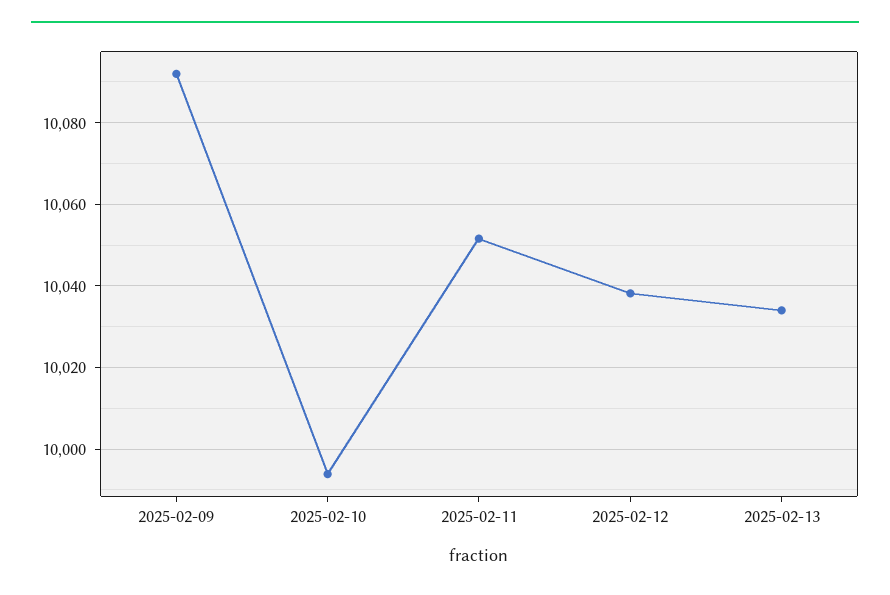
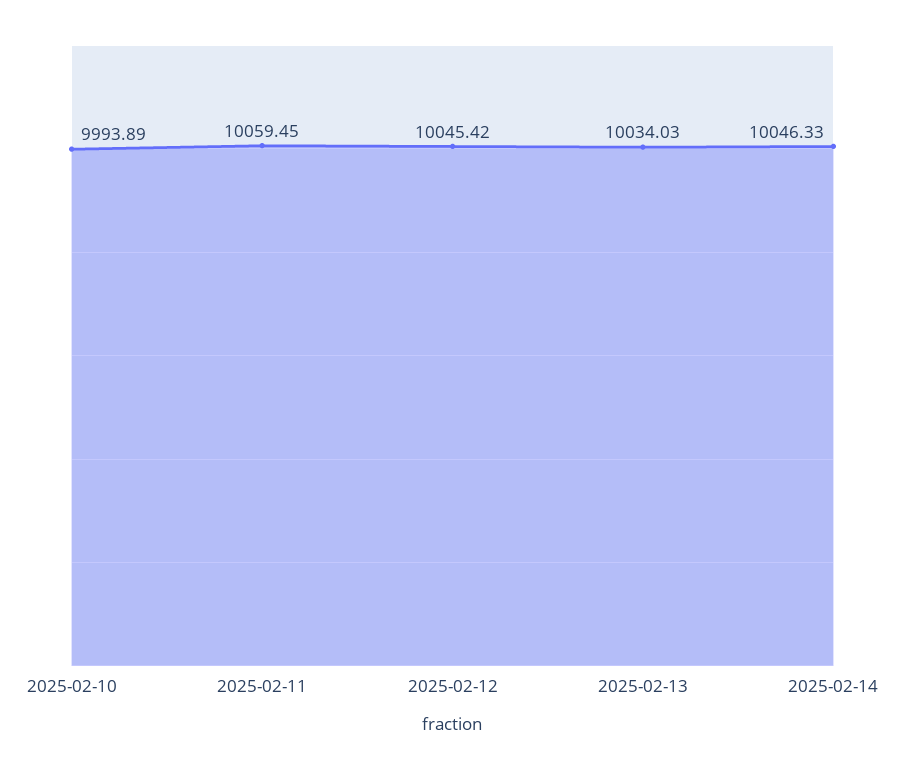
2025-02-09: 10092 -> none
2025-02-11: 10052 -> 10059.45
2025-02-12: 10038 -> 10045.42
2025-02-14: none -> 10046.33

